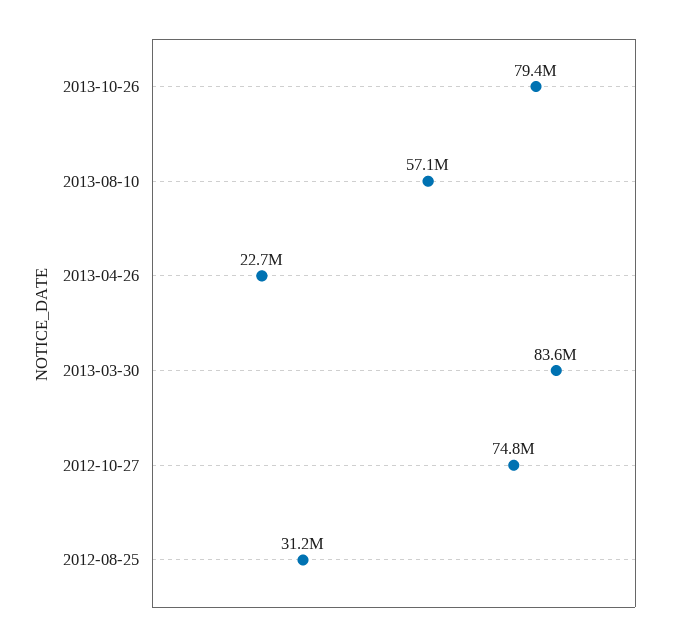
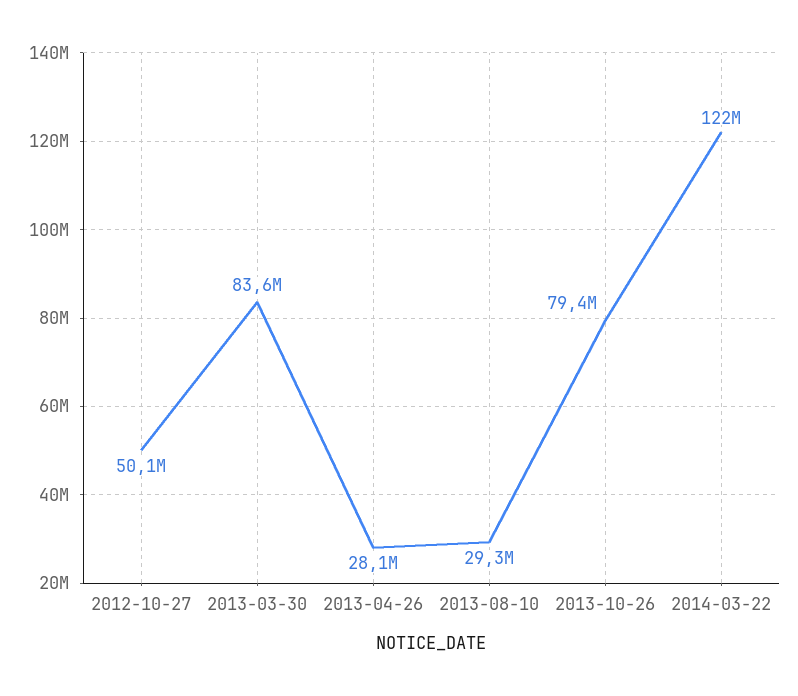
2013-08-10: 57100000 -> 29300000
2013-04-26: 22700000 -> 28100000
2012-10-27: 74800000 -> 50100000
2012-08-25: 31200000 -> none
2014-03-22: none -> 122000000

